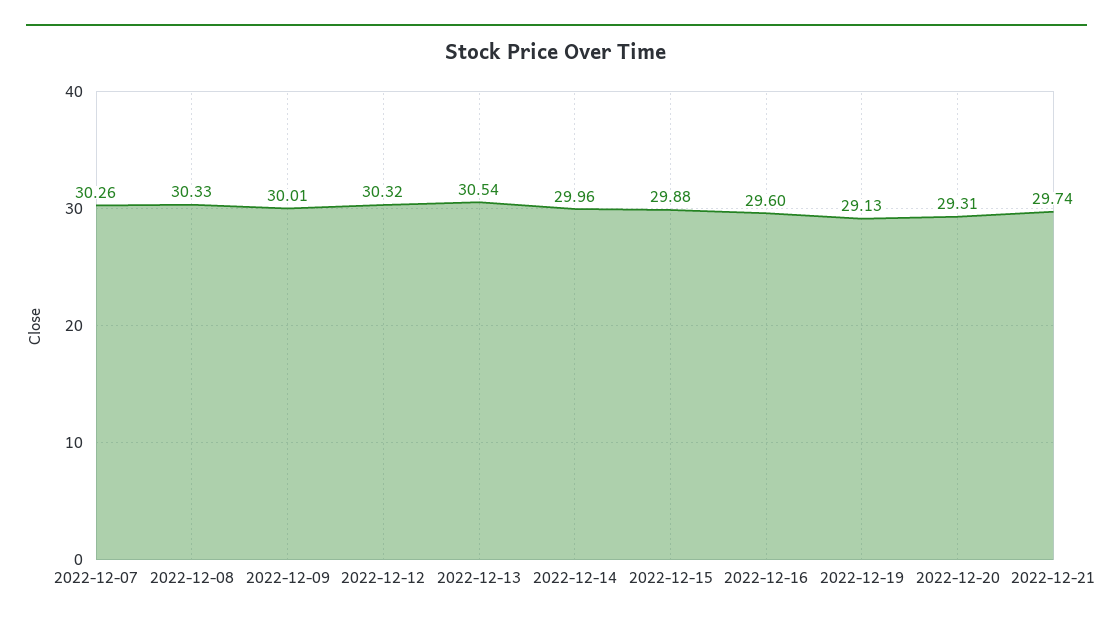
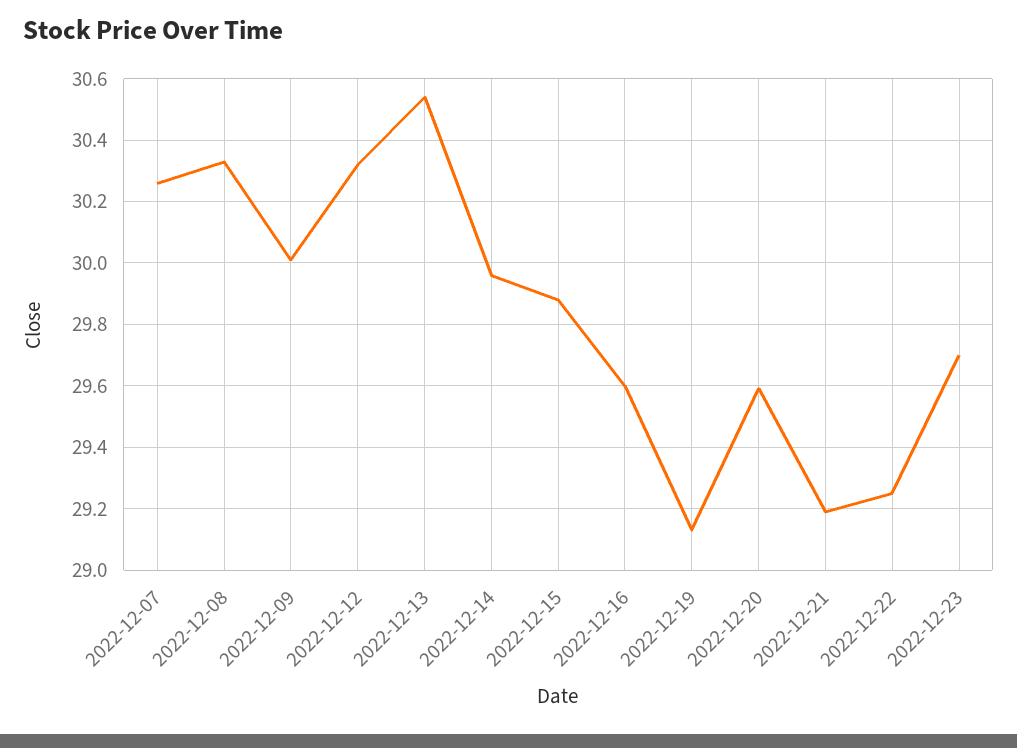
2022-12-20: 29.31 -> 29.6
2022-12-21: 29.74 -> 29.2
2022-12-22: none -> 29.25
2022-12-23: none -> 29.7

